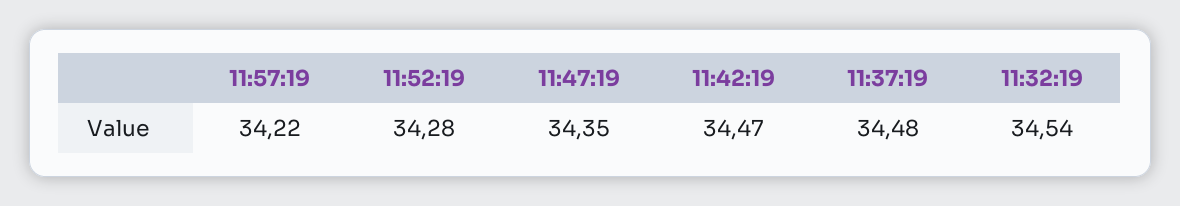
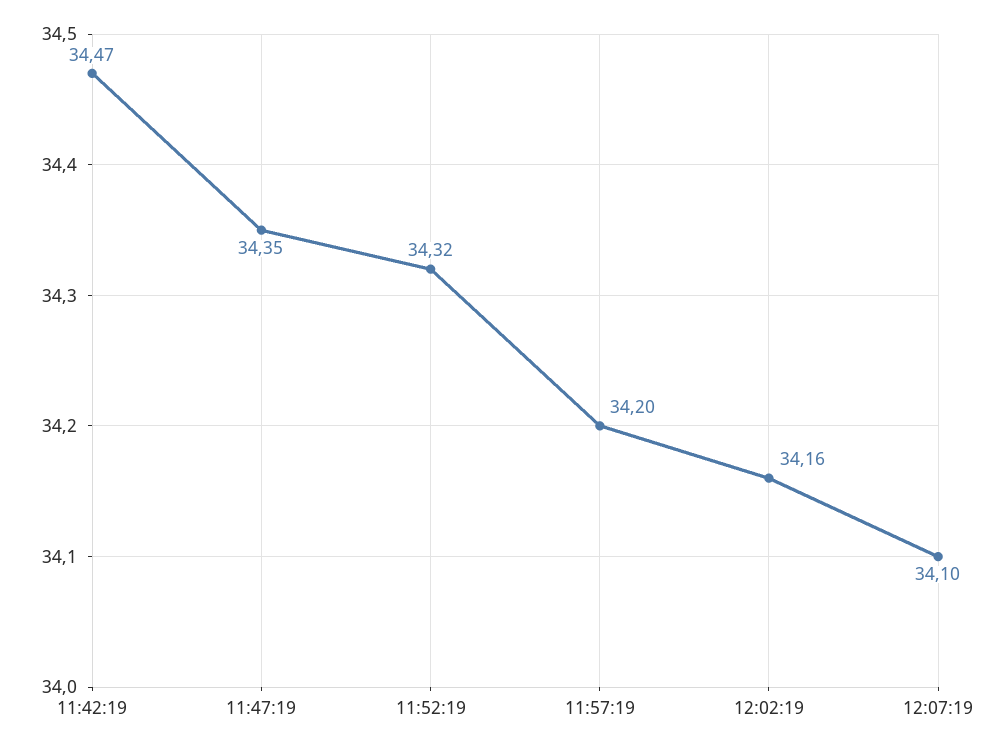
11:57:19: 34.22 -> 34.2
11:52:19: 34.28 -> 34.32
11:37:19: 34.48 -> none
11:32:19: 34.54 -> none
12:02:19: none -> 34.16
12:07:19: none -> 34.1

